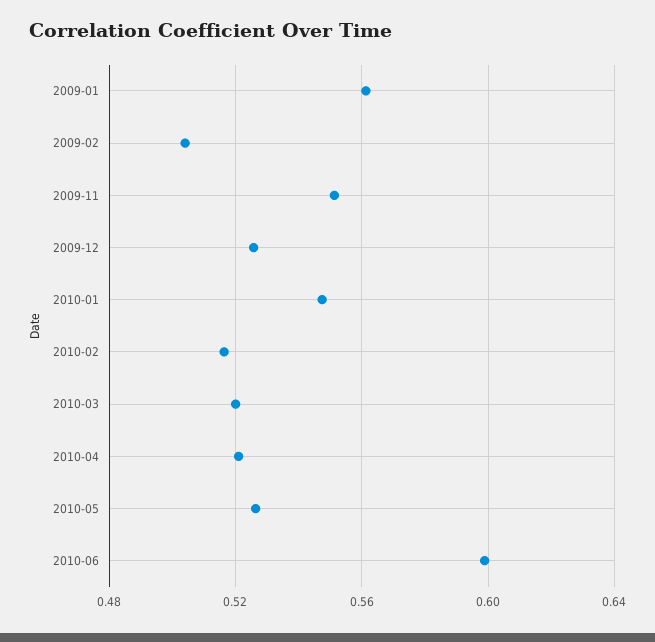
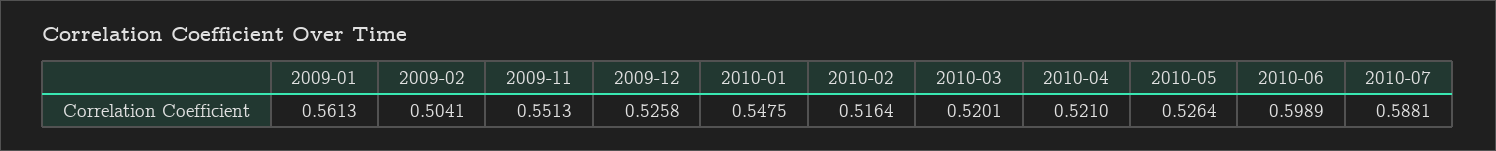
2010-07: none -> 0.5881

